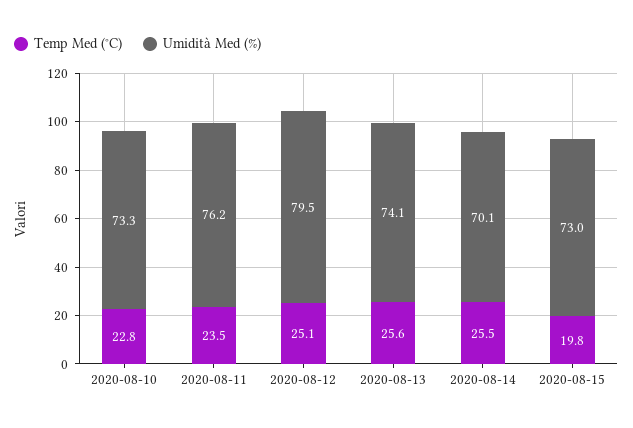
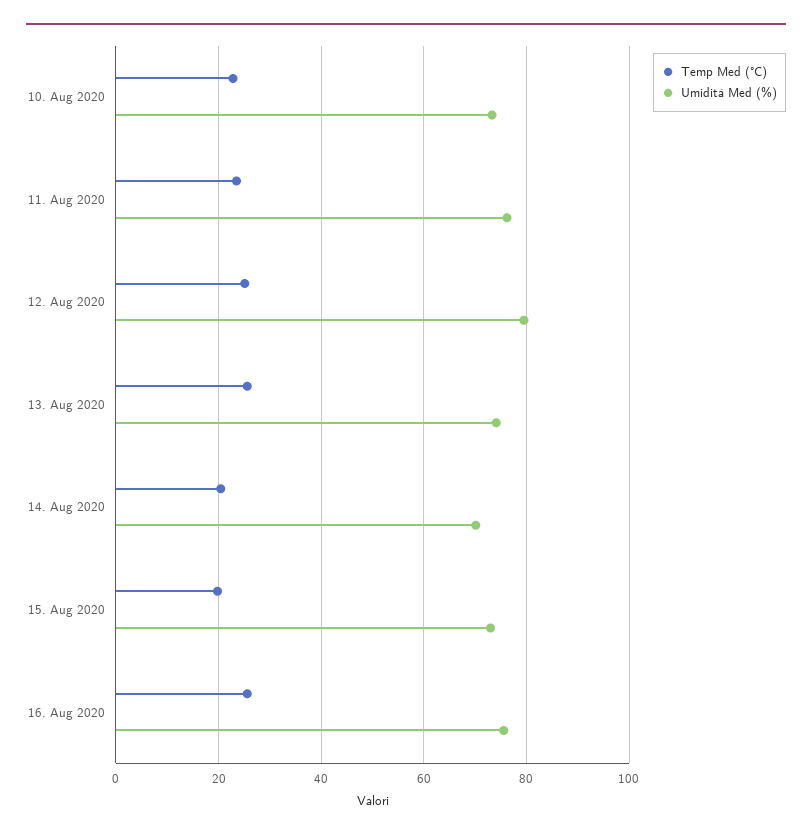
Temp Med (°C), 2020-08-14: 25.5 -> 20
Temp Med (°C), 16. Aug 2020: none -> 26
Umidità Med (%), 16. Aug 2020: none -> 76

